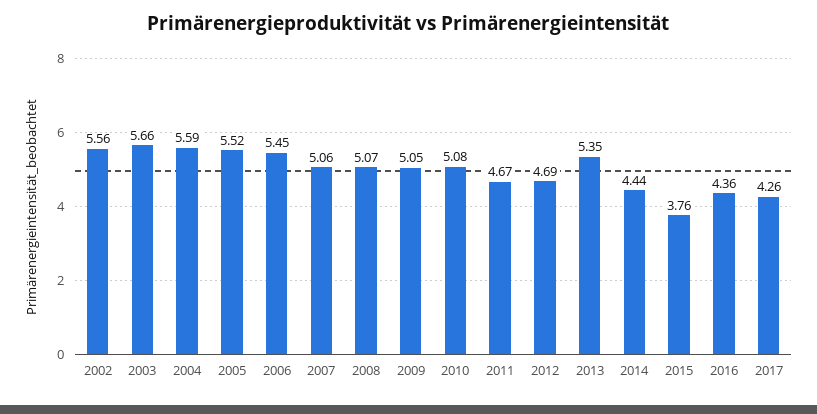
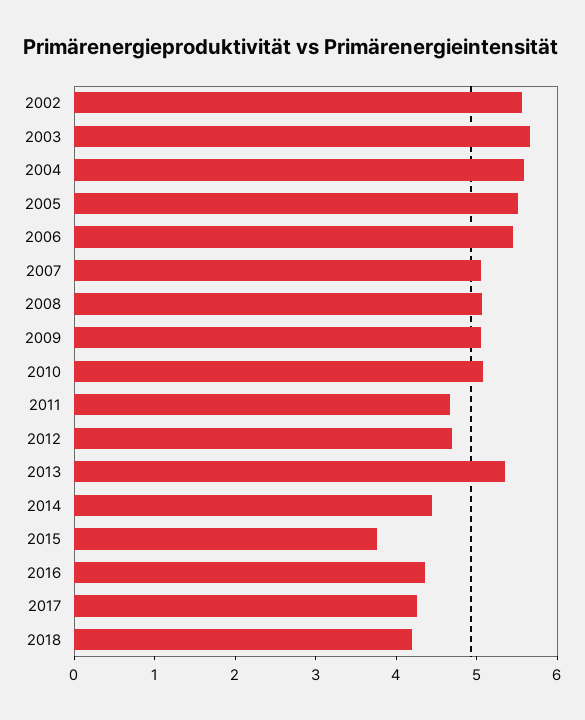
2018: none -> 4.2

